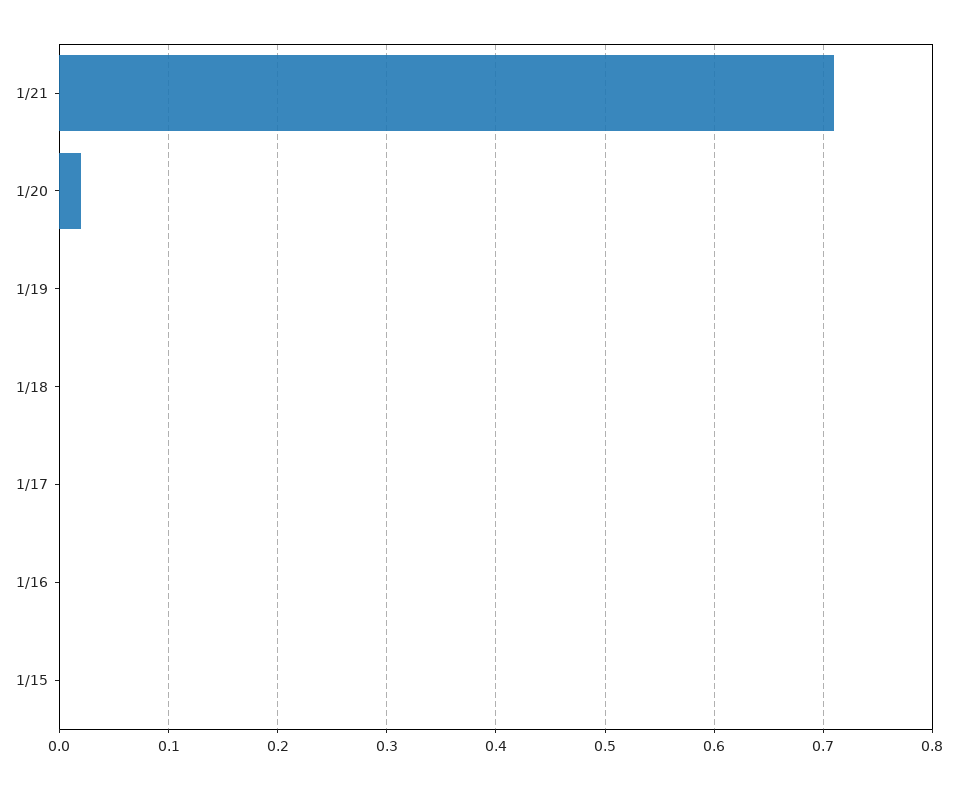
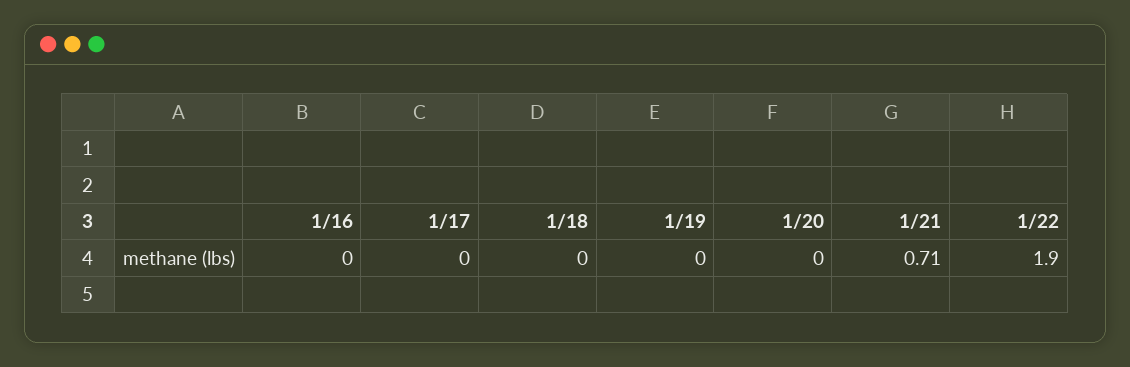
1/20: 0.02 -> 0
1/15: 0 -> none
1/22: none -> 1.9

